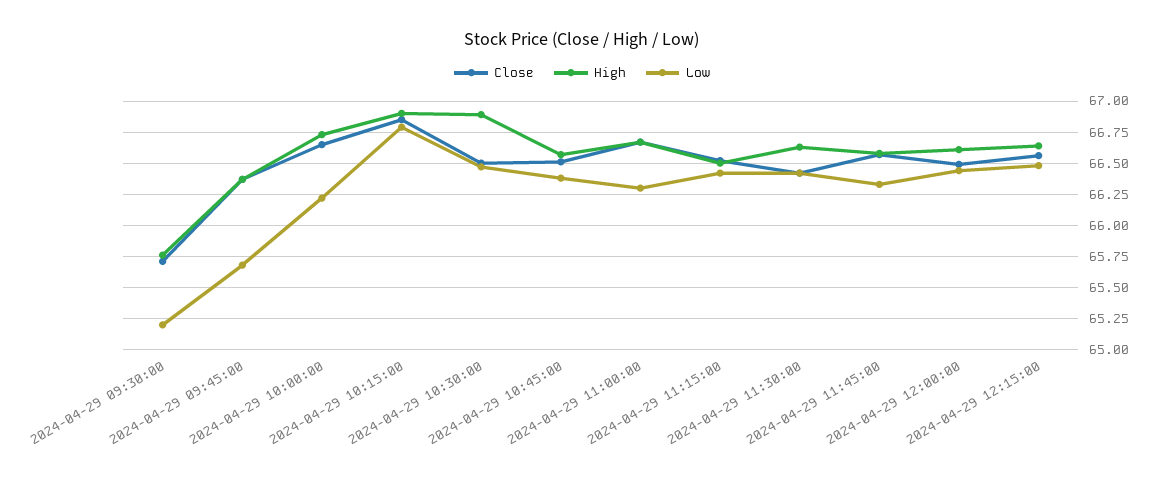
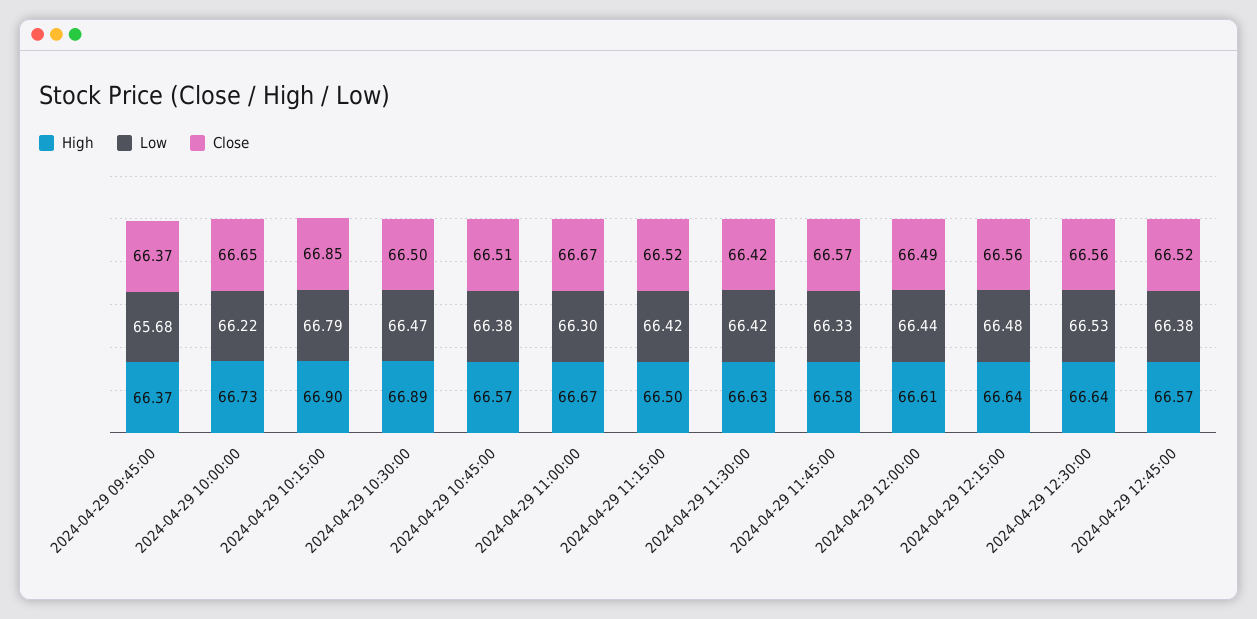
Close, 2024-04-29 09:30:00: 65.7 -> none
High, 2024-04-29 09:30:00: 65.75 -> none
Low, 2024-04-29 09:30:00: 65.2 -> none
High, 2024-04-29 12:30:00: none -> 66.64
Low, 2024-04-29 12:30:00: none -> 66.53
Close, 2024-04-29 12:30:00: none -> 66.56
High, 2024-04-29 12:45:00: none -> 66.57
Low, 2024-04-29 12:45:00: none -> 66.38
Close, 2024-04-29 12:45:00: none -> 66.52

